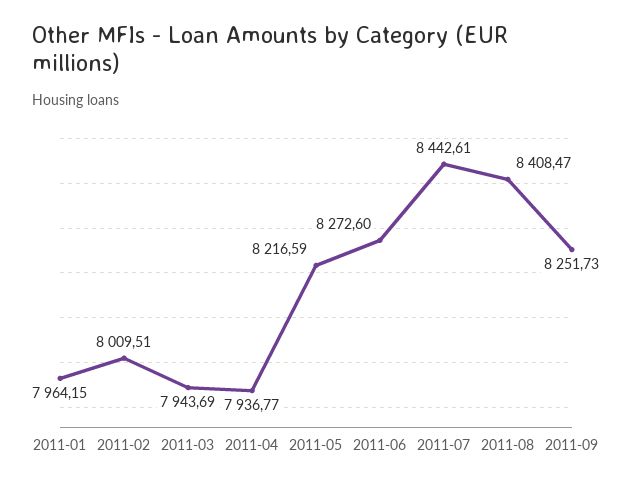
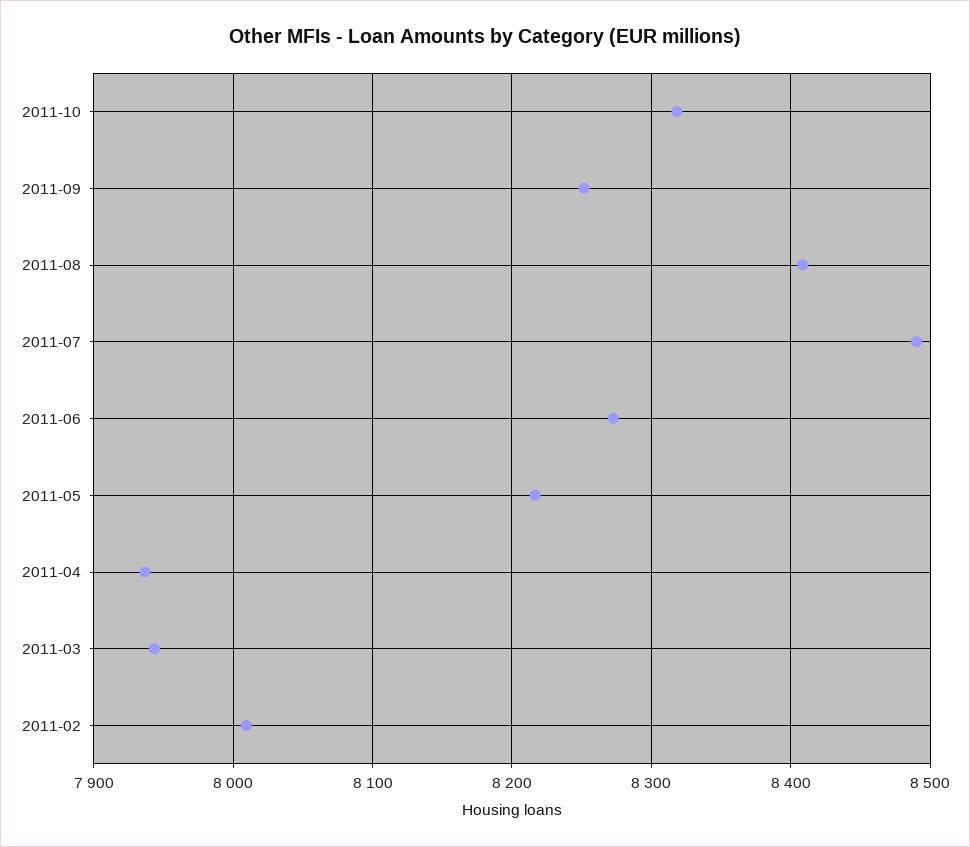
2011-01: 7964.15 -> none
2011-07: 8442.61 -> 8490
2011-10: none -> 8320

